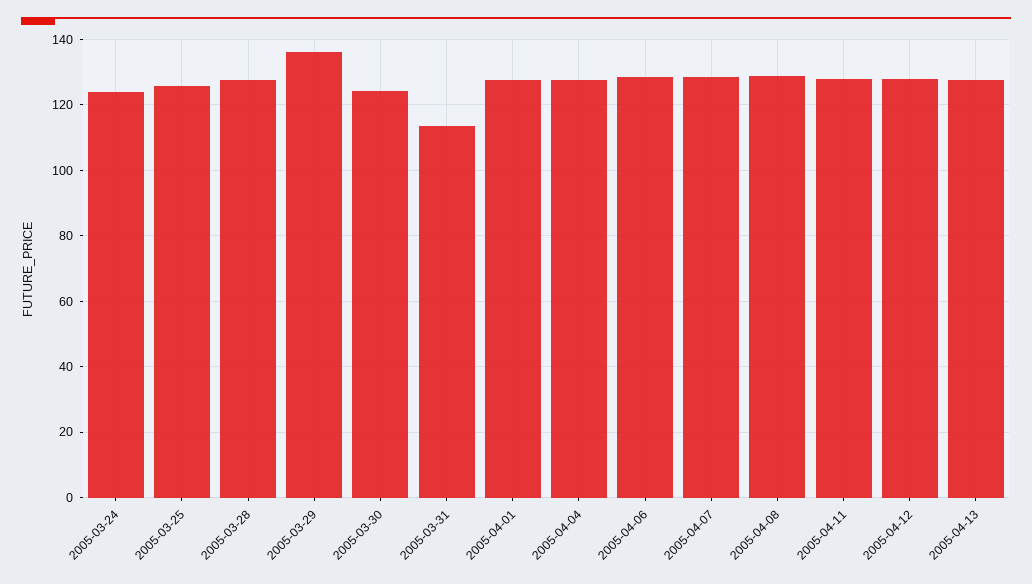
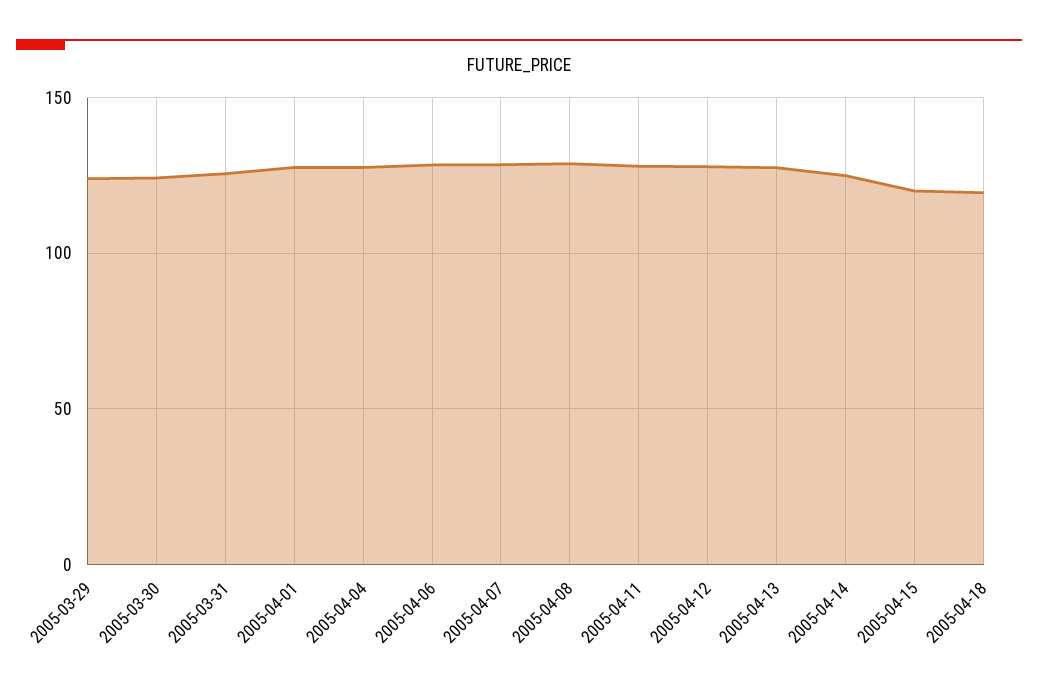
2005-03-24: 124 -> none
2005-03-25: 126 -> none
2005-03-28: 128 -> none
2005-03-29: 136 -> 125
2005-03-31: 114 -> 125
2005-04-14: none -> 125
2005-04-15: none -> 120
2005-04-18: none -> 120

